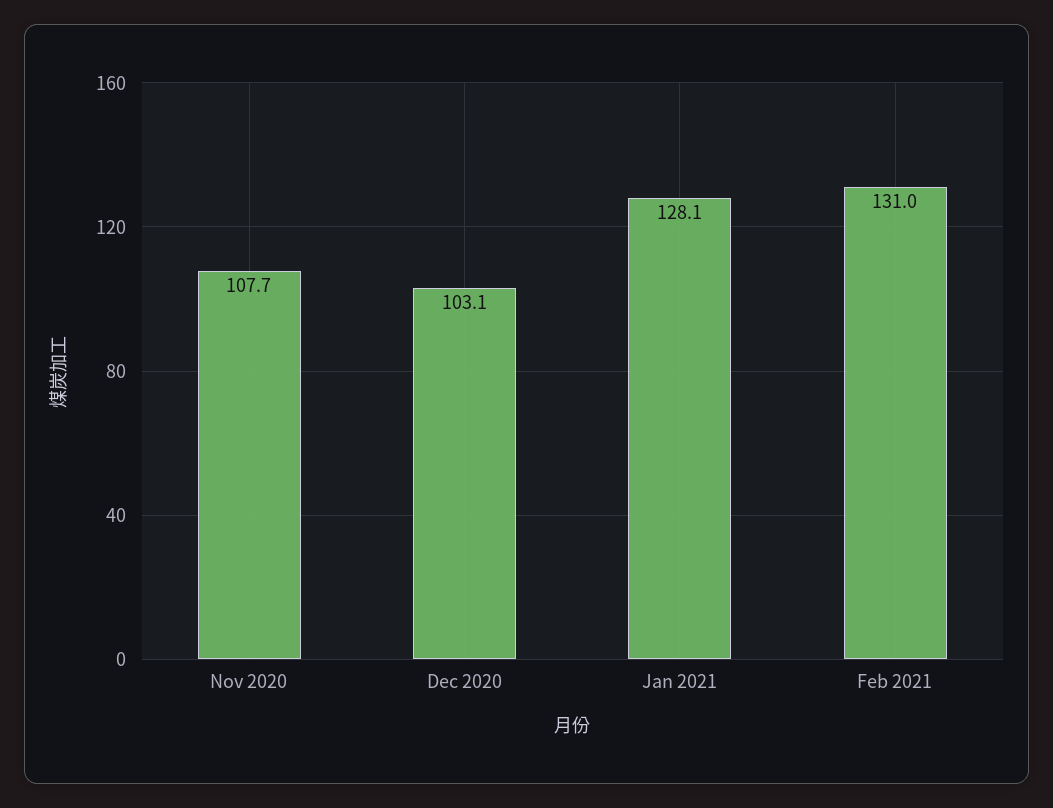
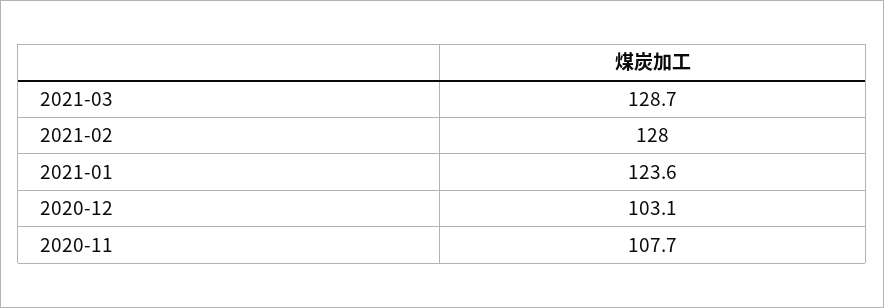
Jan 2021: 128.1 -> 123.6
Feb 2021: 131 -> 128
2021-03: none -> 128.7

